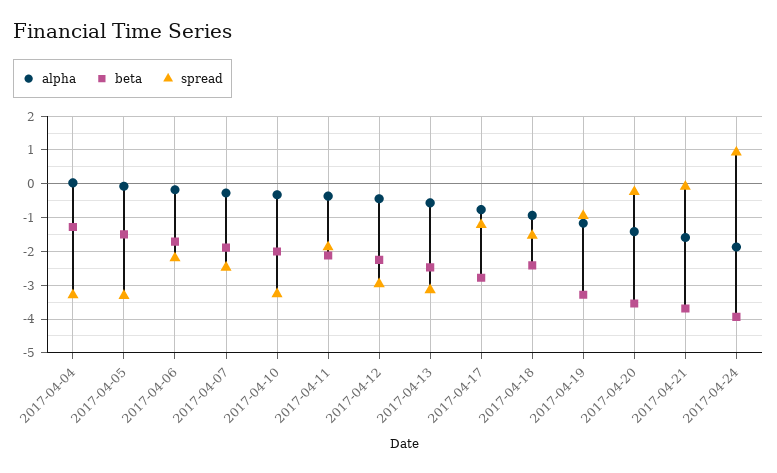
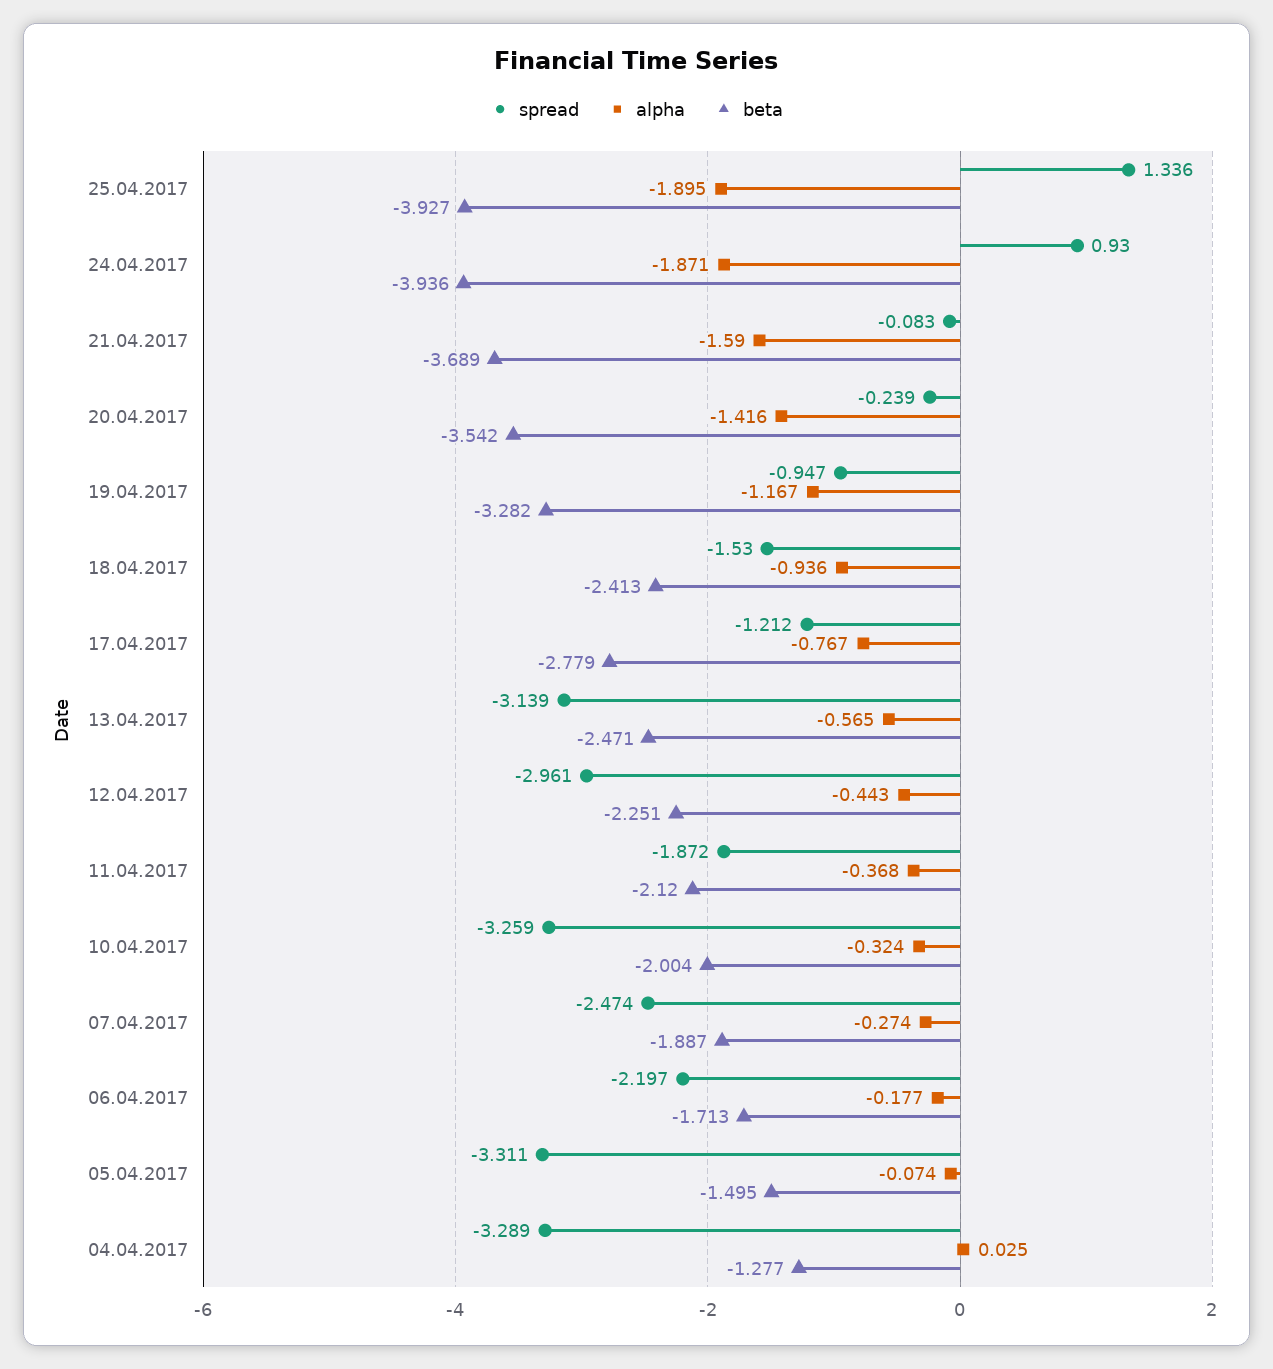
spread, 25.04.2017: none -> 1.336
alpha, 25.04.2017: none -> -1.895
beta, 25.04.2017: none -> -3.927

